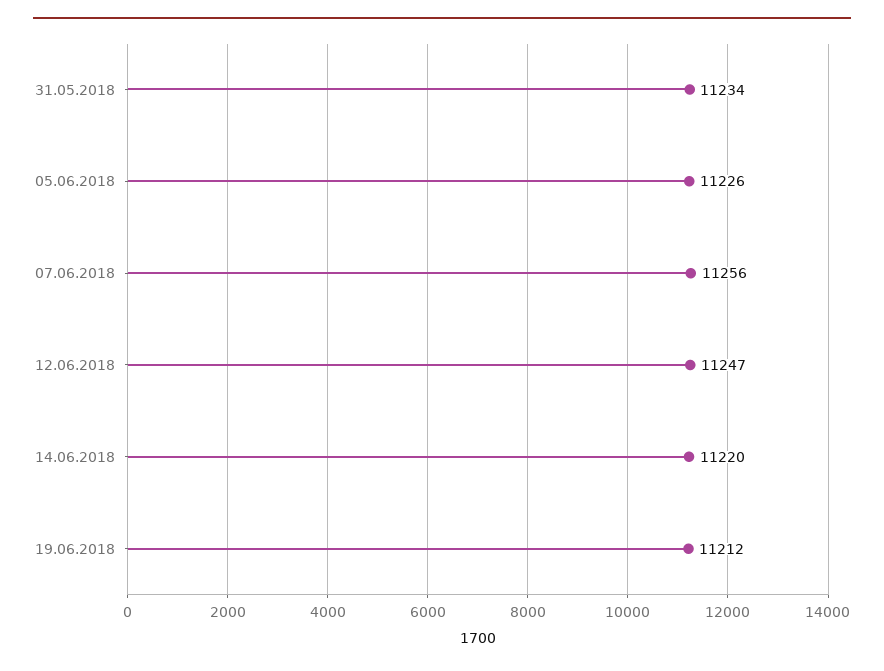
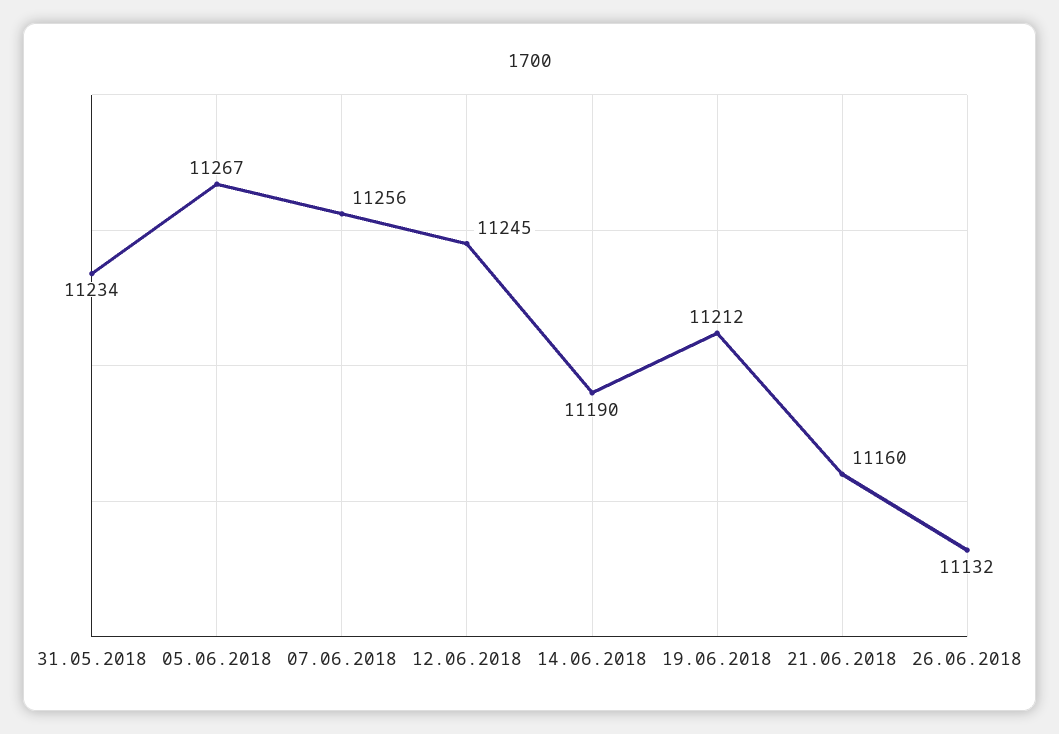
05.06.2018: 11226 -> 11267
12.06.2018: 11247 -> 11245
14.06.2018: 11220 -> 11190
21.06.2018: none -> 11160
26.06.2018: none -> 11132

